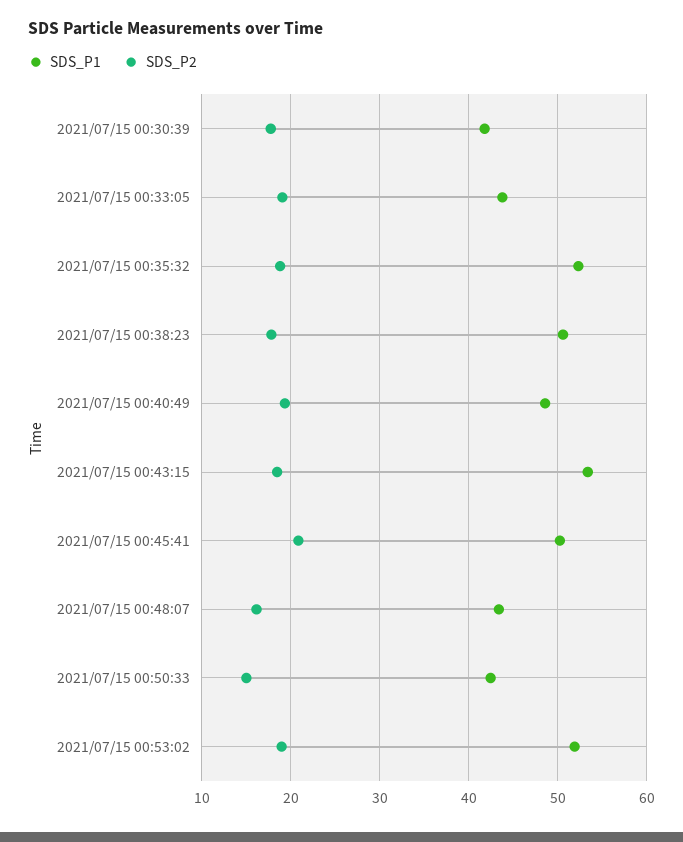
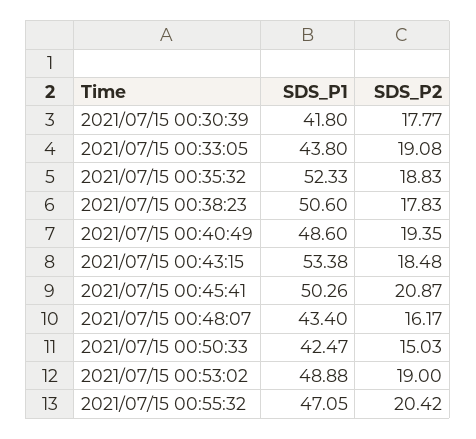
SDS_P1, 2021/07/15 00:53:02: 52 -> 48.88
SDS_P1, 2021/07/15 00:55:32: none -> 47.05
SDS_P2, 2021/07/15 00:55:32: none -> 20.42

